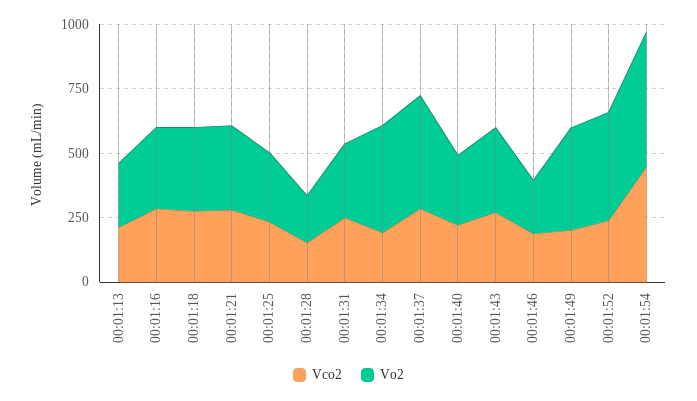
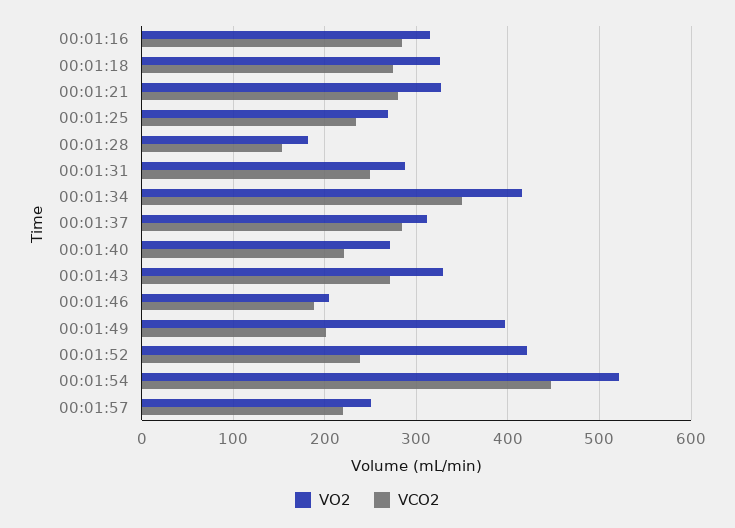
Vco2, 00:01:13: 200 -> none
Vo2, 00:01:13: 250 -> none
Vco2, 00:01:34: 200 -> 350
Vo2, 00:01:37: 450 -> 310
Vo2, 00:01:57: none -> 250
Vco2, 00:01:57: none -> 220

